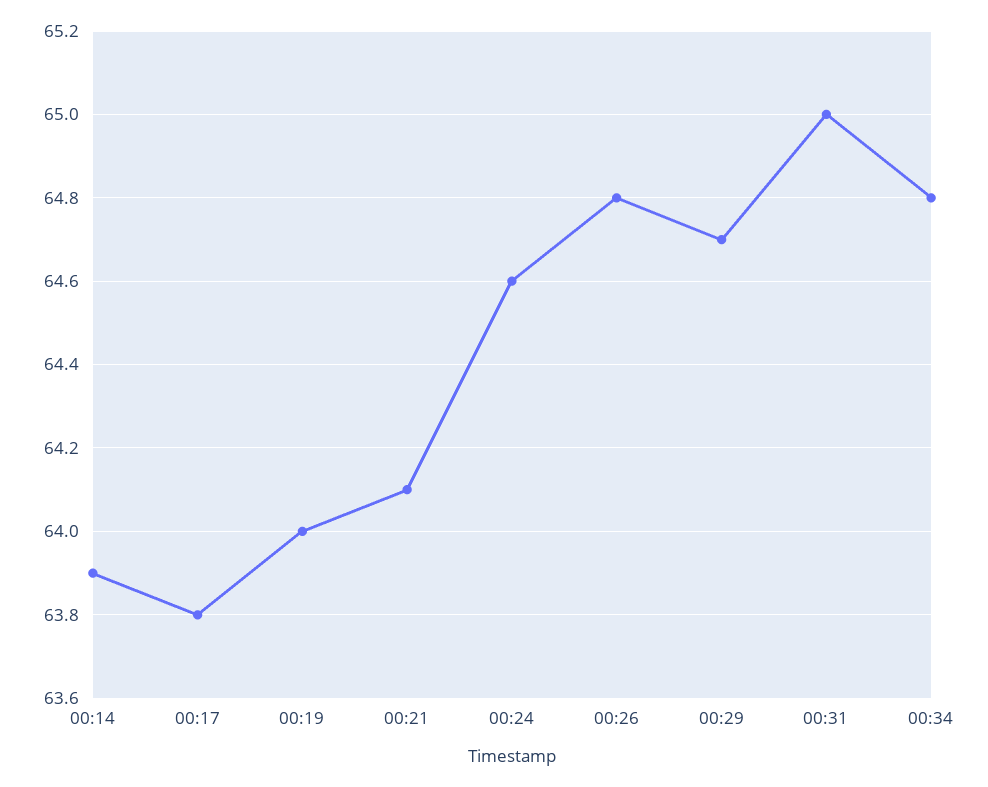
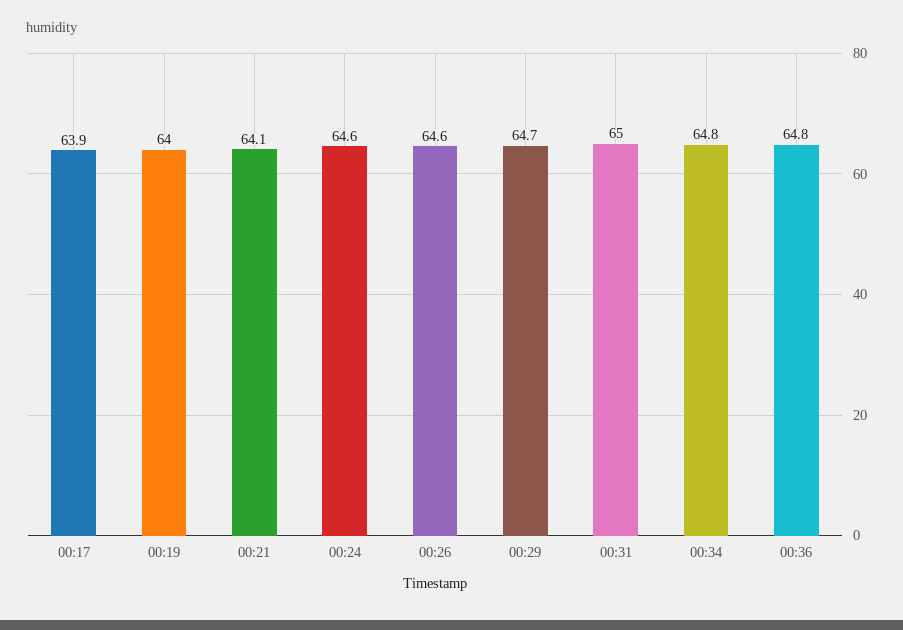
00:14: 63.9 -> none
00:17: 63.8 -> 63.9
00:26: 64.8 -> 64.6
00:36: none -> 64.8

